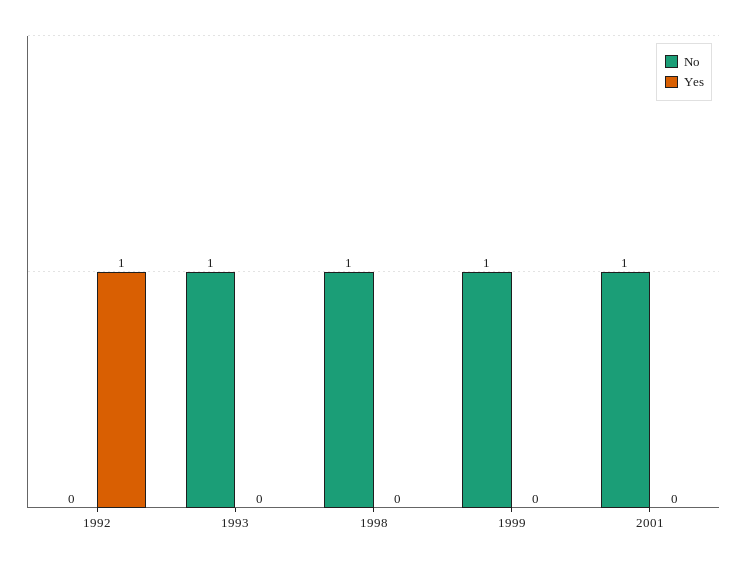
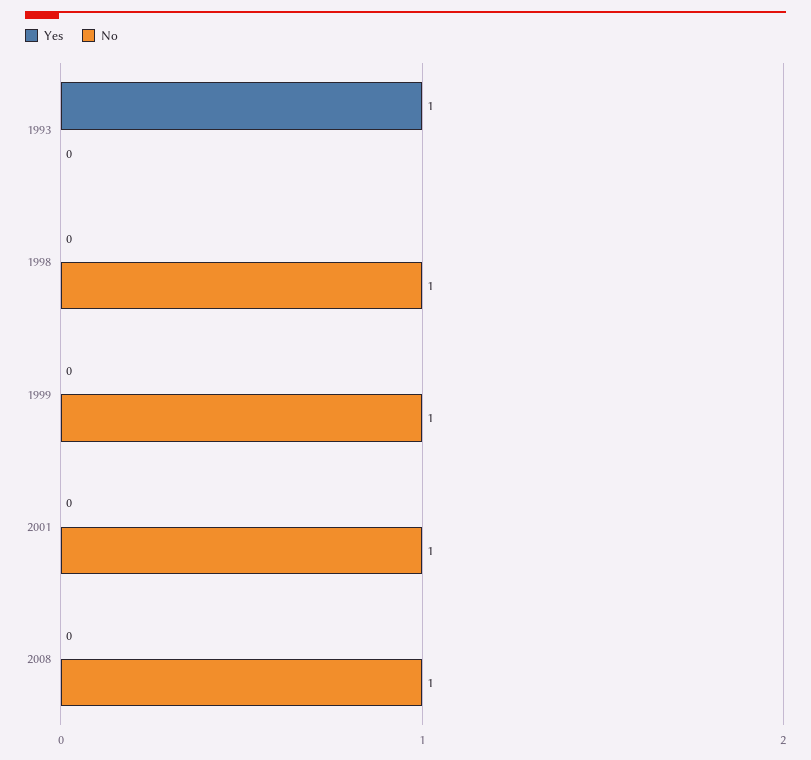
No, 1992: 0 -> none
Yes, 1992: 1 -> none
No, 1993: 1 -> 0
Yes, 1993: 0 -> 1
Yes, 2008: none -> 0
No, 2008: none -> 1

